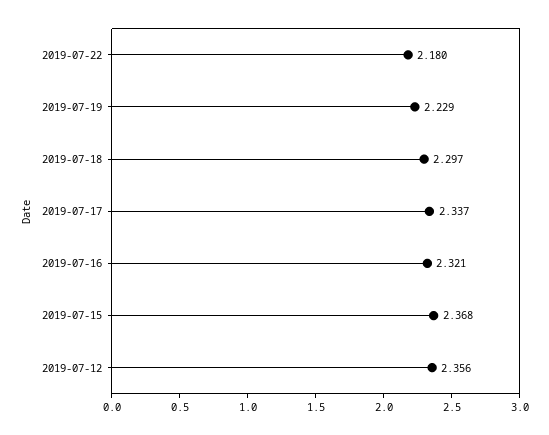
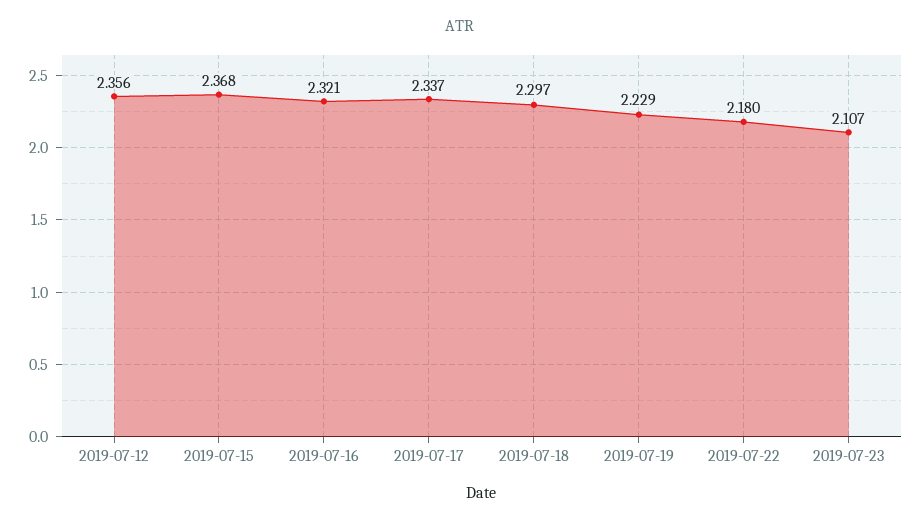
2019-07-23: none -> 2.107

